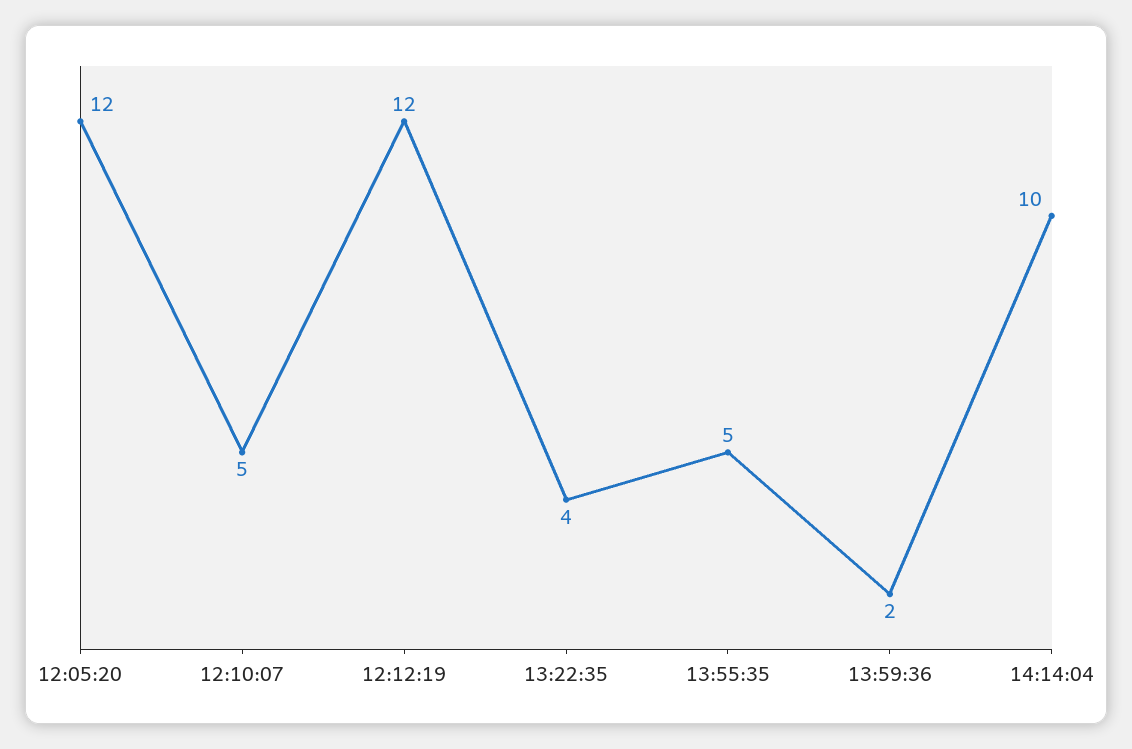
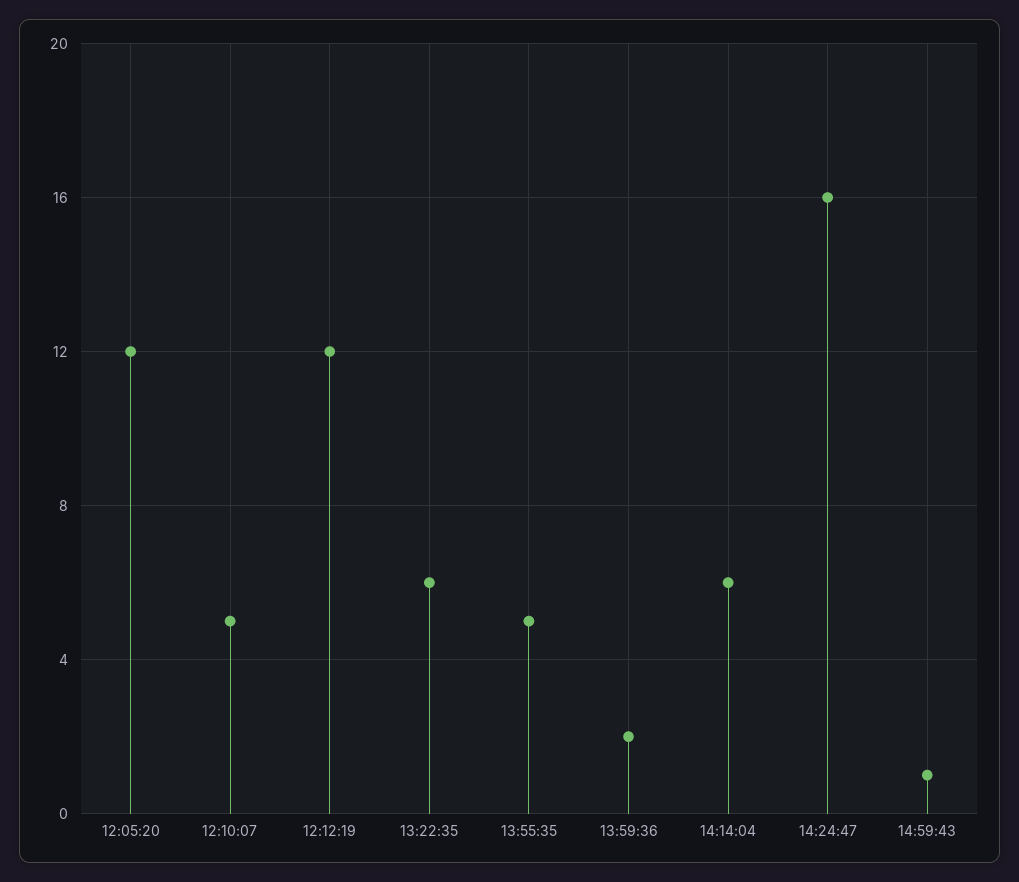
13:22:35: 4 -> 6
14:14:04: 10 -> 6
14:24:47: none -> 16
14:59:43: none -> 1

